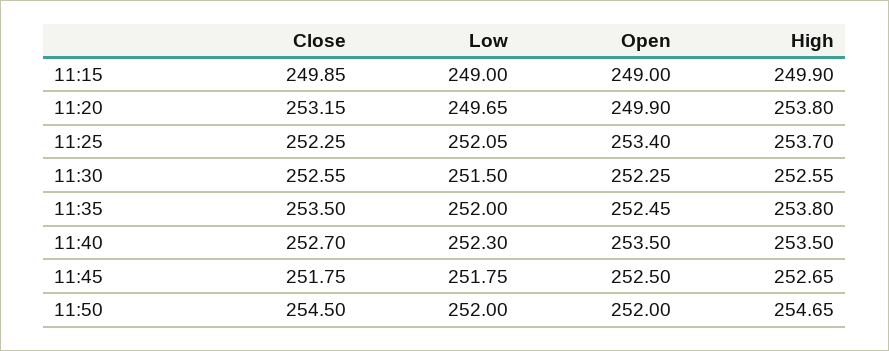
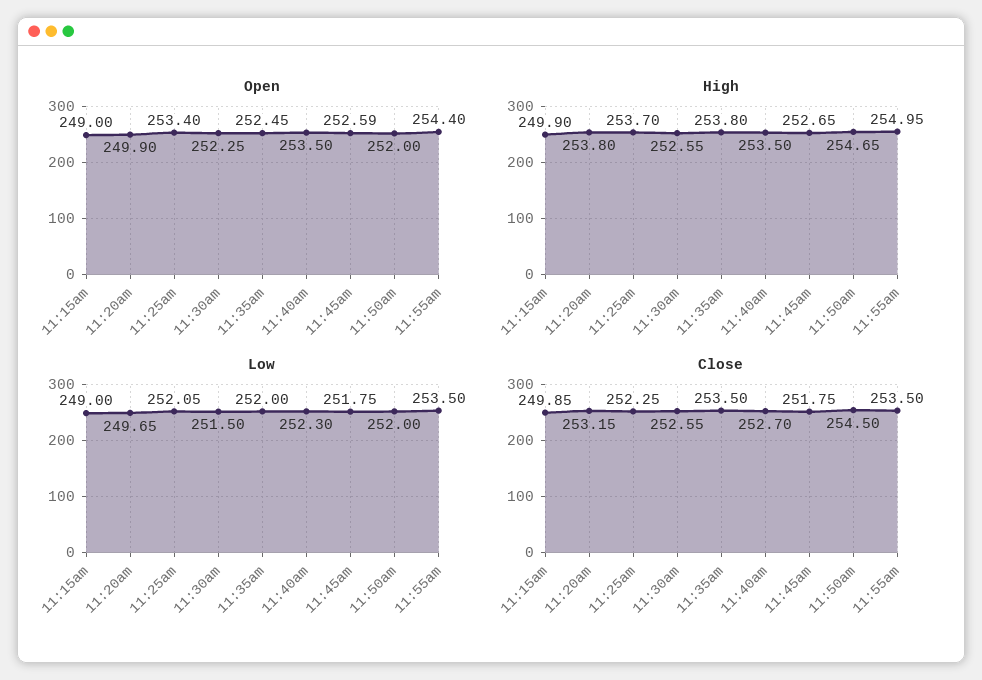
Open, 11:45: 252.5 -> 252.59
Open, 11:55am: none -> 254.4
High, 11:55am: none -> 254.95
Low, 11:55am: none -> 253.5
Close, 11:55am: none -> 253.5

